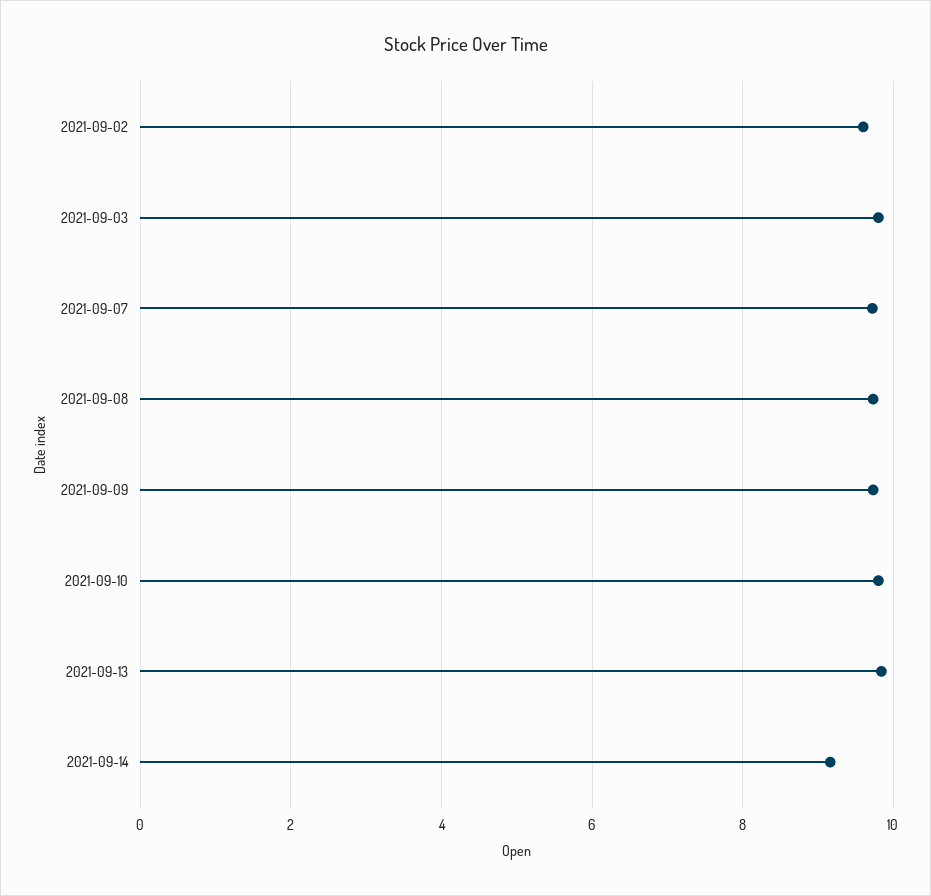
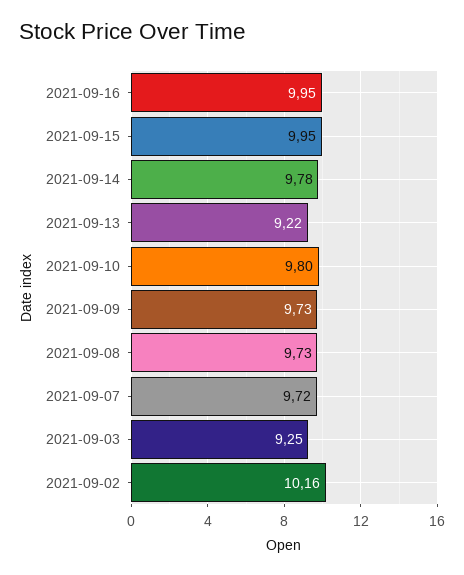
2021-09-02: 9.6 -> 10.16
2021-09-03: 9.8 -> 9.25
2021-09-13: 9.8 -> 9.22
2021-09-14: 9.2 -> 9.78
2021-09-16: none -> 9.95
2021-09-15: none -> 9.95

